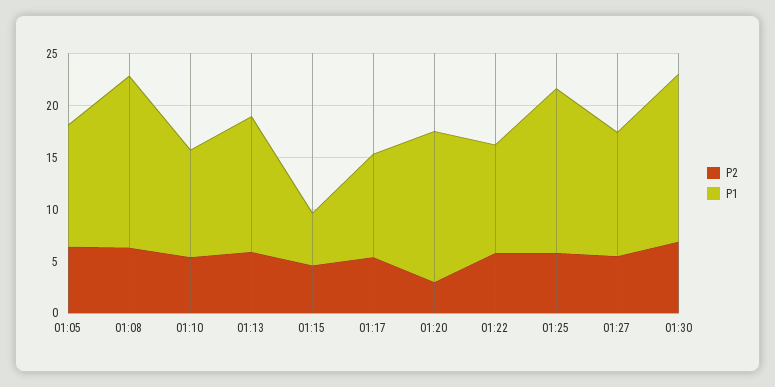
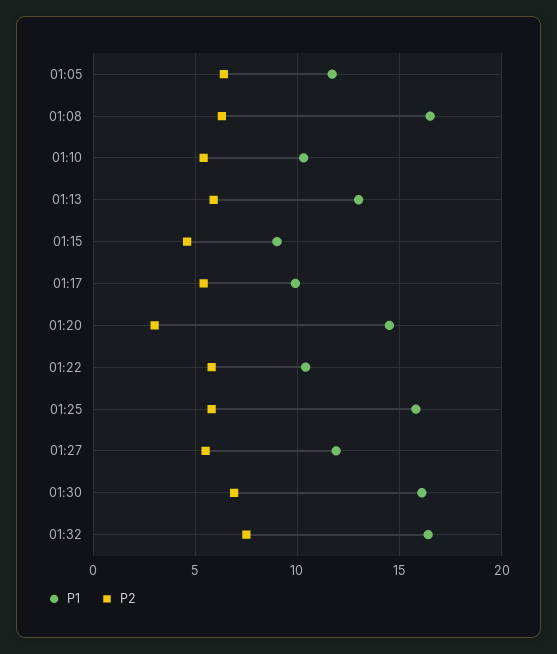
P1, 01:15: 5 -> 9
P1, 01:32: none -> 16.5
P2, 01:32: none -> 7.5

